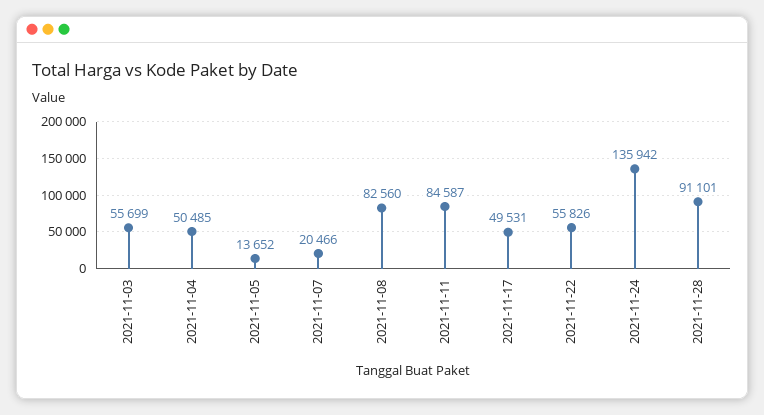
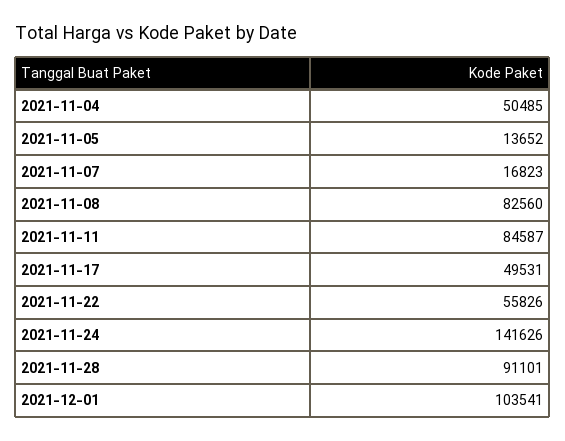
2021-11-03: 55699 -> none
2021-11-07: 20466 -> 16823
2021-11-24: 135942 -> 141626
2021-12-01: none -> 103541

